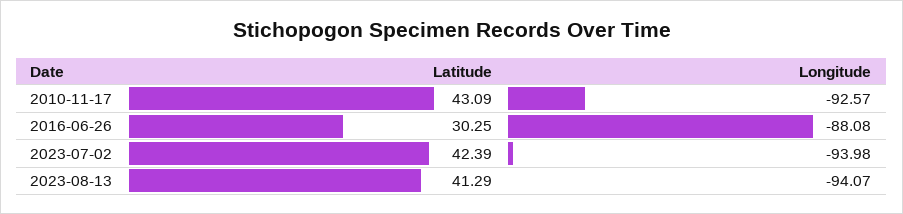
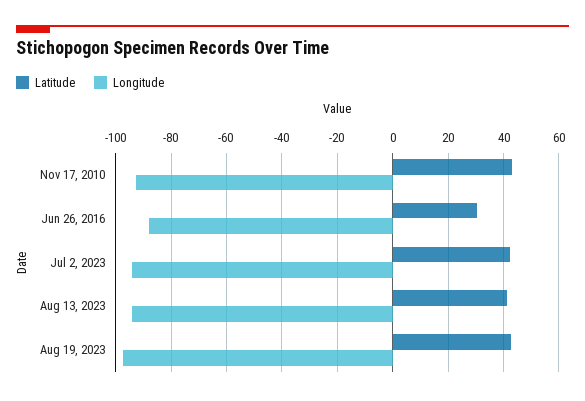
Latitude, Aug 19, 2023: none -> 42.5
Longitude, Aug 19, 2023: none -> -97.5

